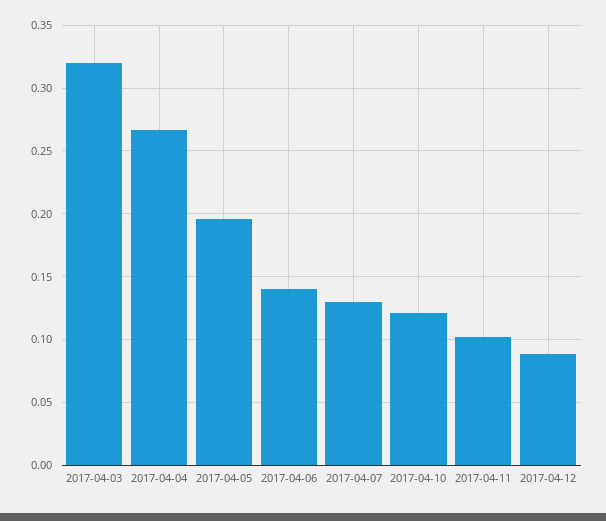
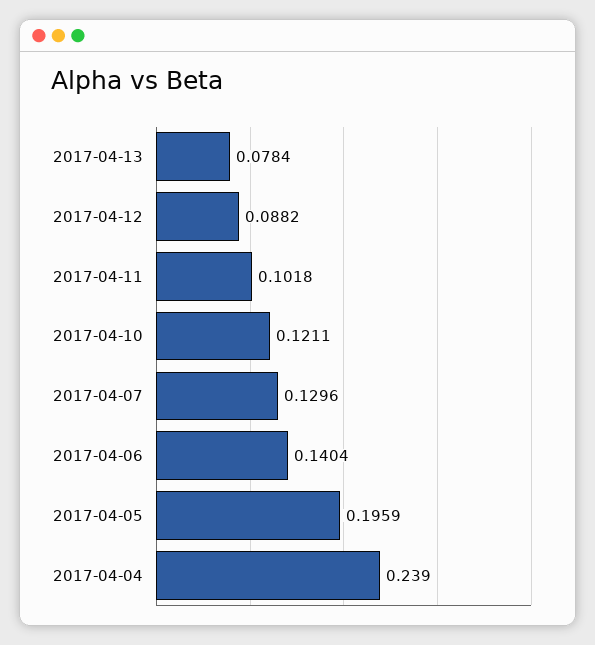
2017-04-03: 0.32 -> none
2017-04-04: 0.265 -> 0.239
2017-04-13: none -> 0.0784

